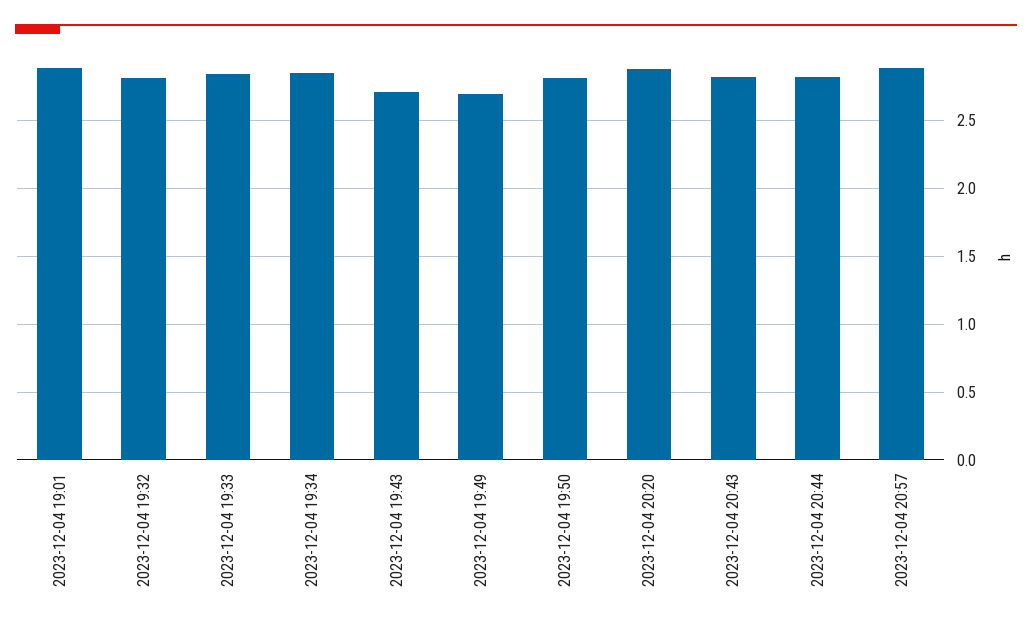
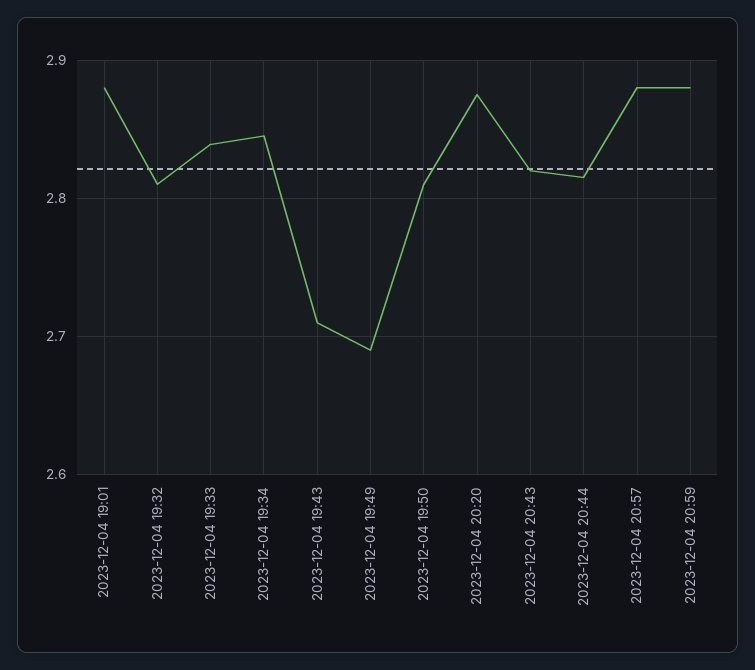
2023-12-04 20:59: none -> 2.88

